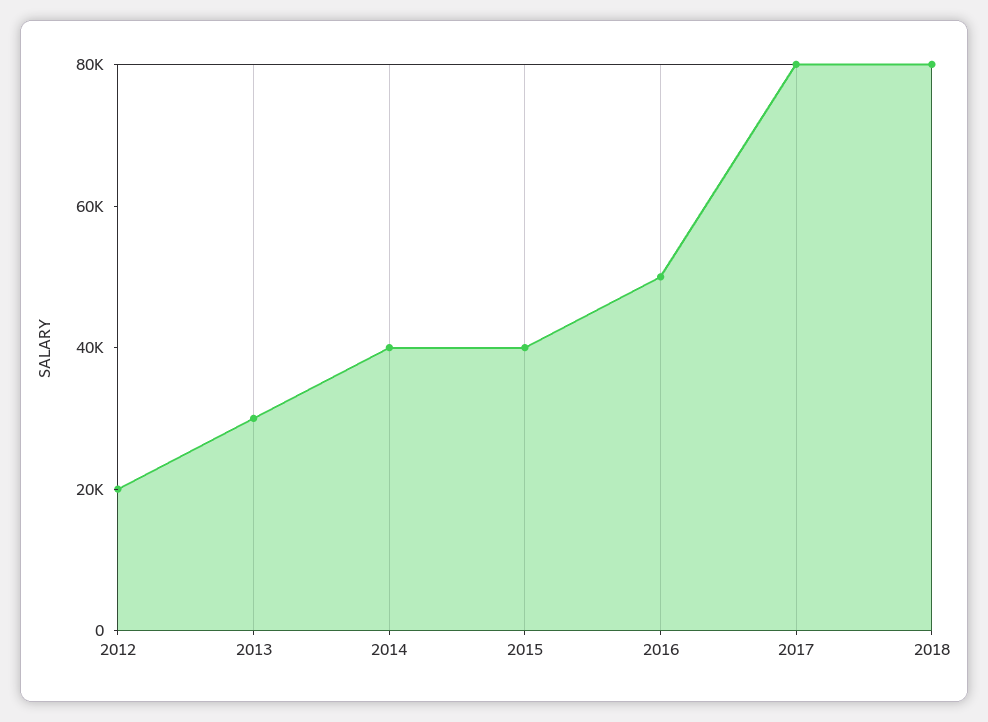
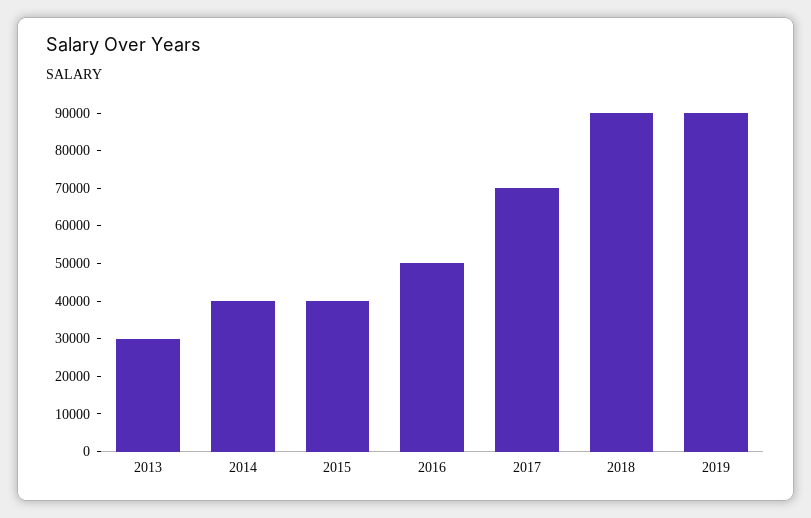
2012: 20000 -> none
2017: 80000 -> 70000
2018: 80000 -> 90000
2019: none -> 90000

